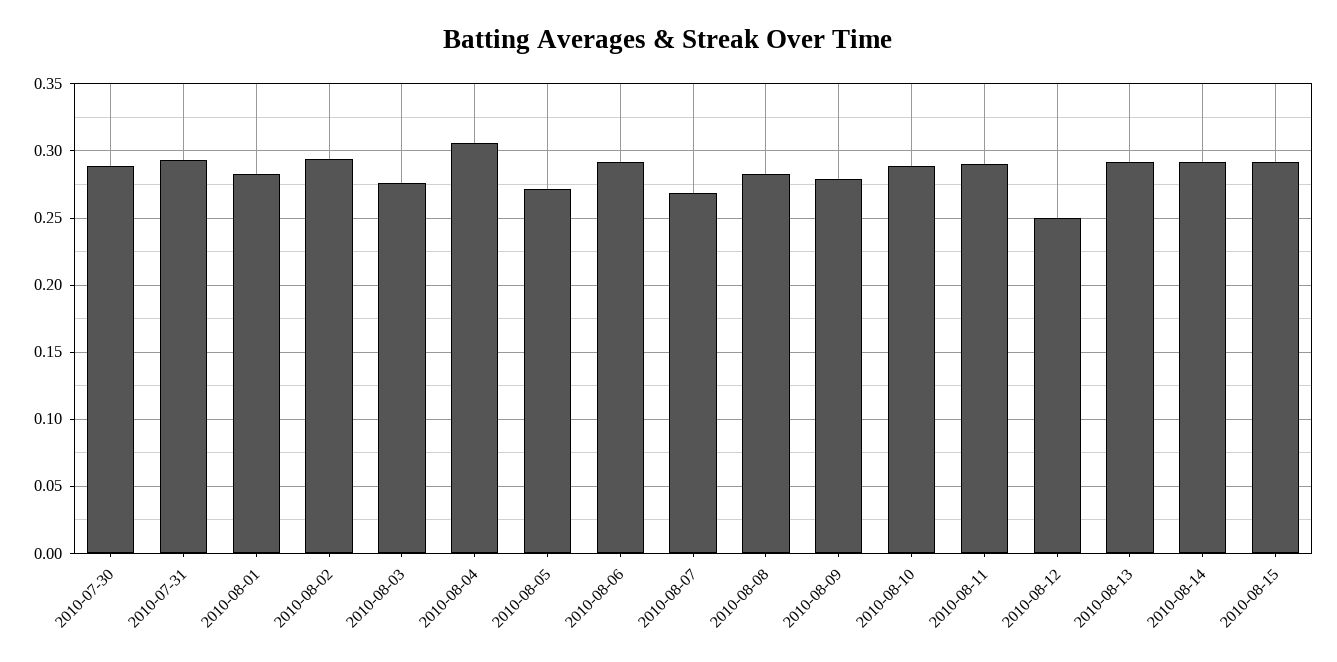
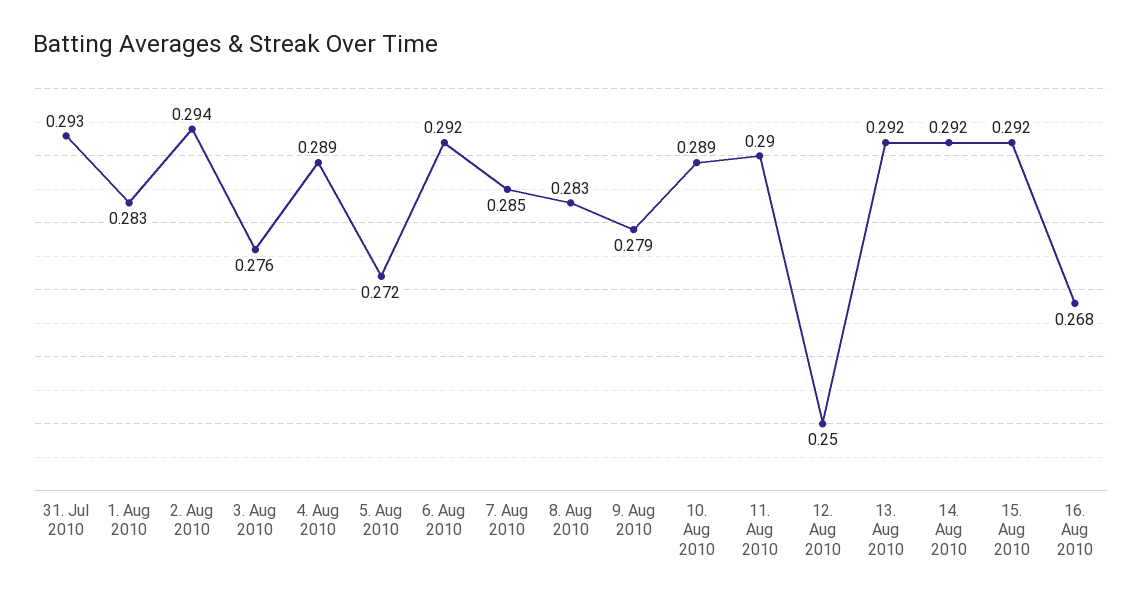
2010-07-30: 0.29 -> none
2010-08-04: 0.305 -> 0.289
2010-08-07: 0.27 -> 0.285
16. Aug 2010: none -> 0.268

